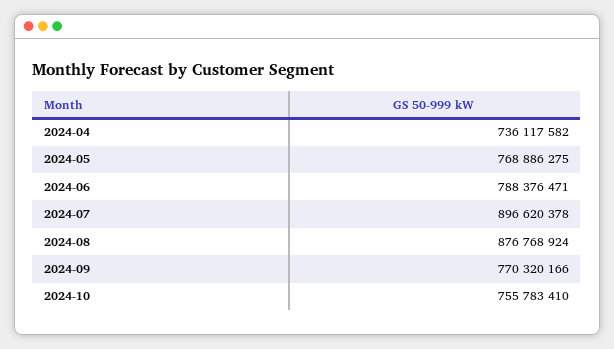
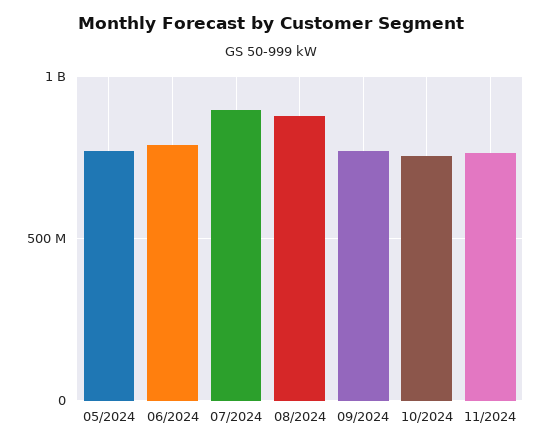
2024-04: 736117582 -> none
11/2024: none -> 750000000

